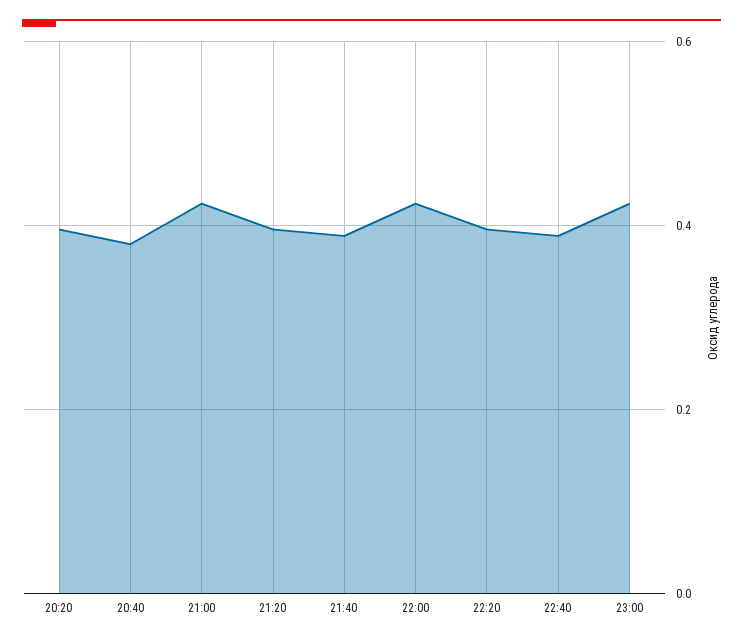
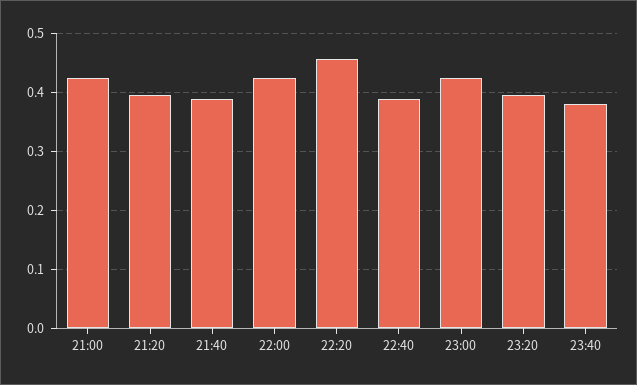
20:20: 0.4 -> none
20:40: 0.38 -> none
22:20: 0.4 -> 0.46
23:20: none -> 0.4
23:40: none -> 0.38

